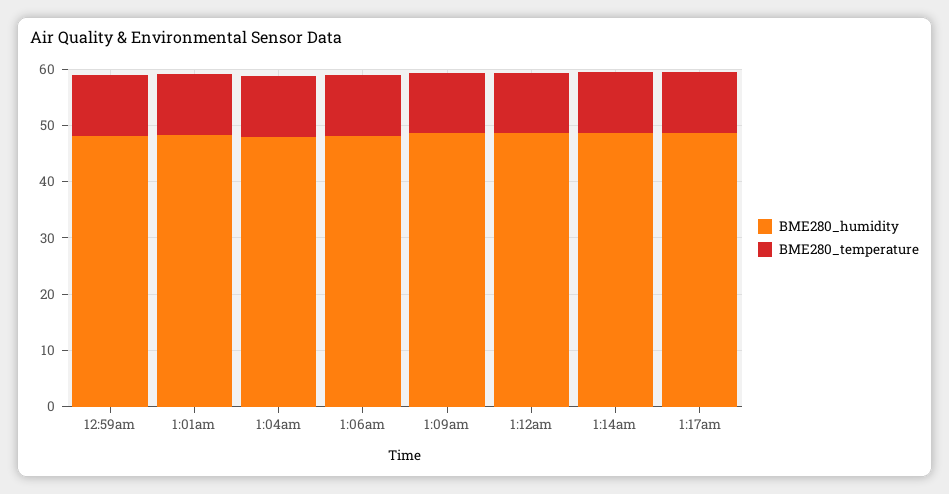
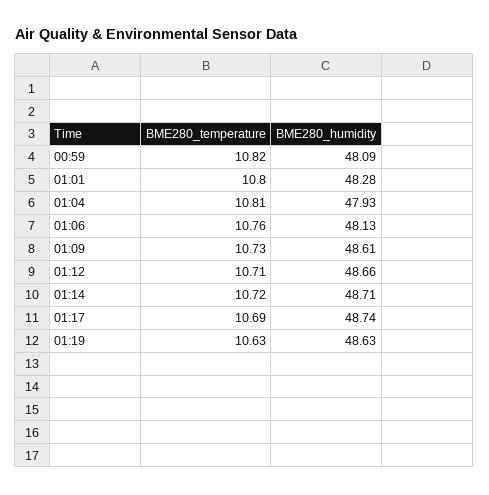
BME280_temperature, 01:19: none -> 10.63
BME280_humidity, 01:19: none -> 48.63

